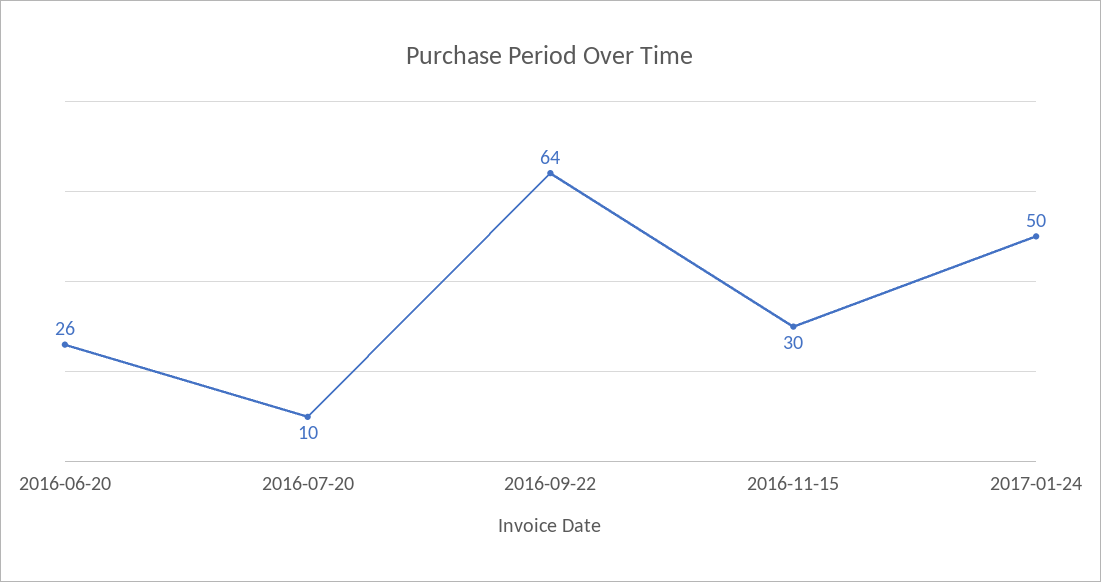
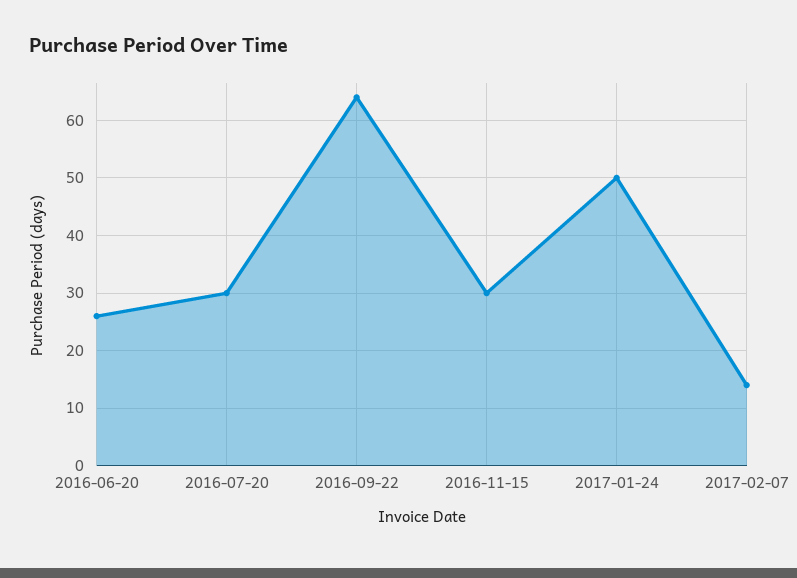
2016-07-20: 10 -> 30
2017-02-07: none -> 15

